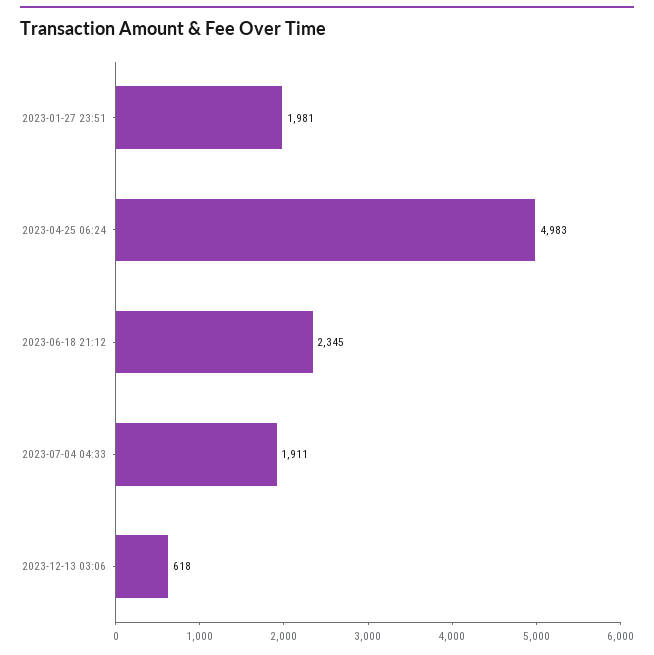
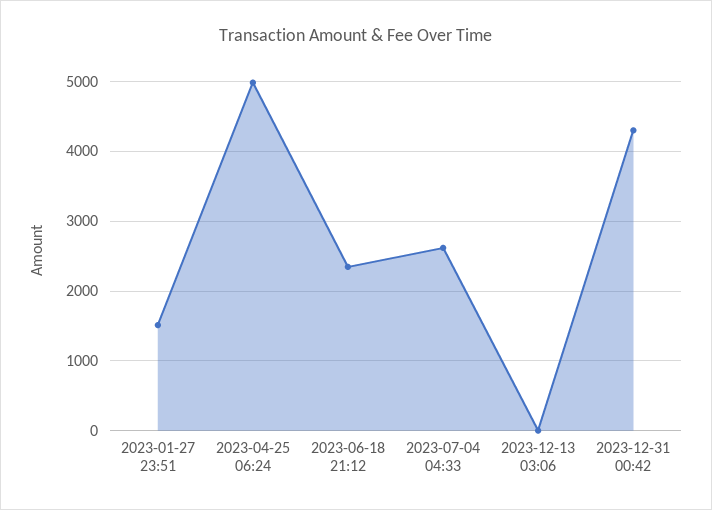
2023-01-27 23:51: 1981 -> 1500
2023-07-04 04:33: 1911 -> 2600
2023-12-13 03:06: 618 -> 0
2023-12-31 00:42: none -> 4300

